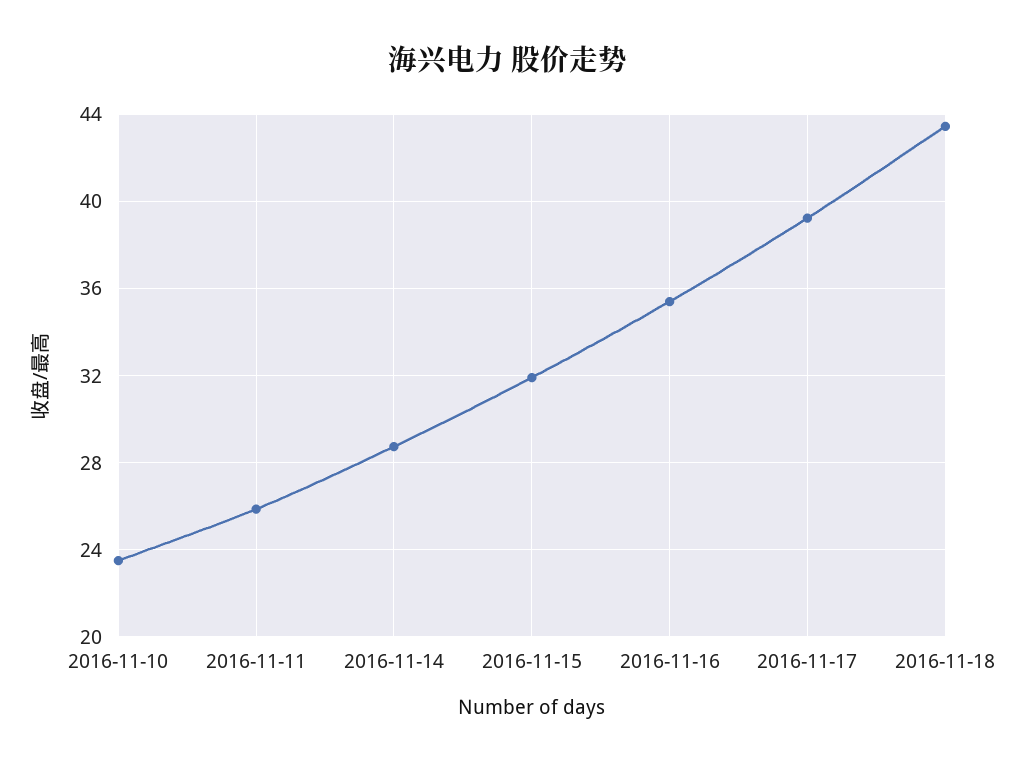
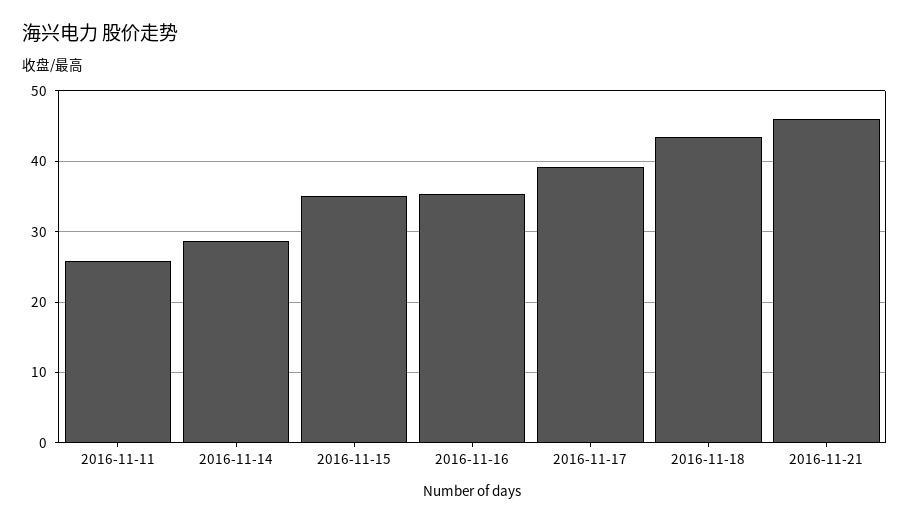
2016-11-10: 23.5 -> none
2016-11-15: 32 -> 35
2016-11-21: none -> 46

